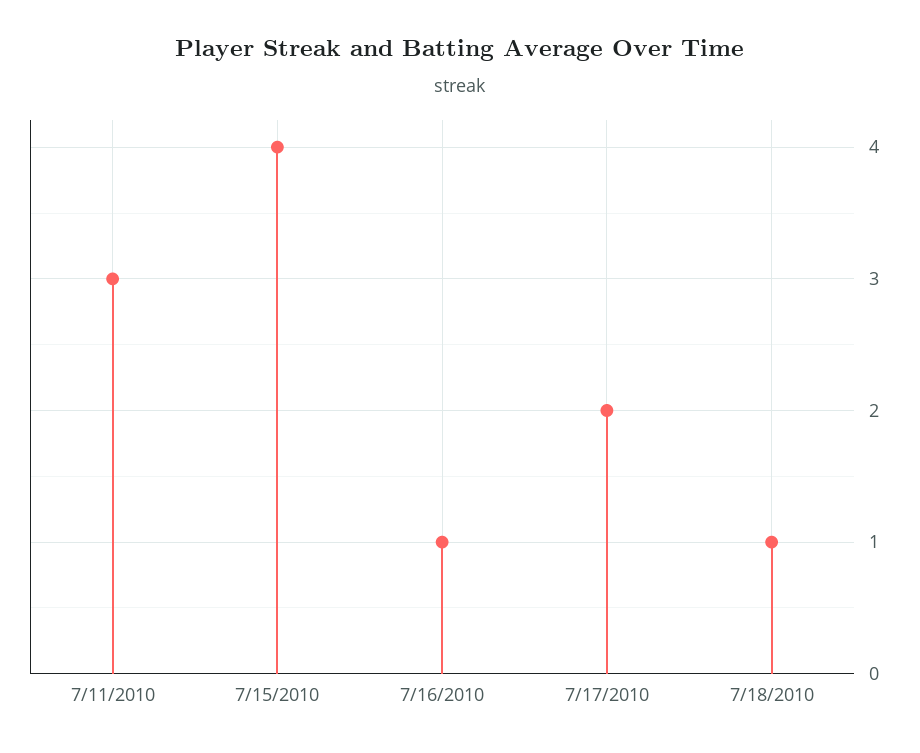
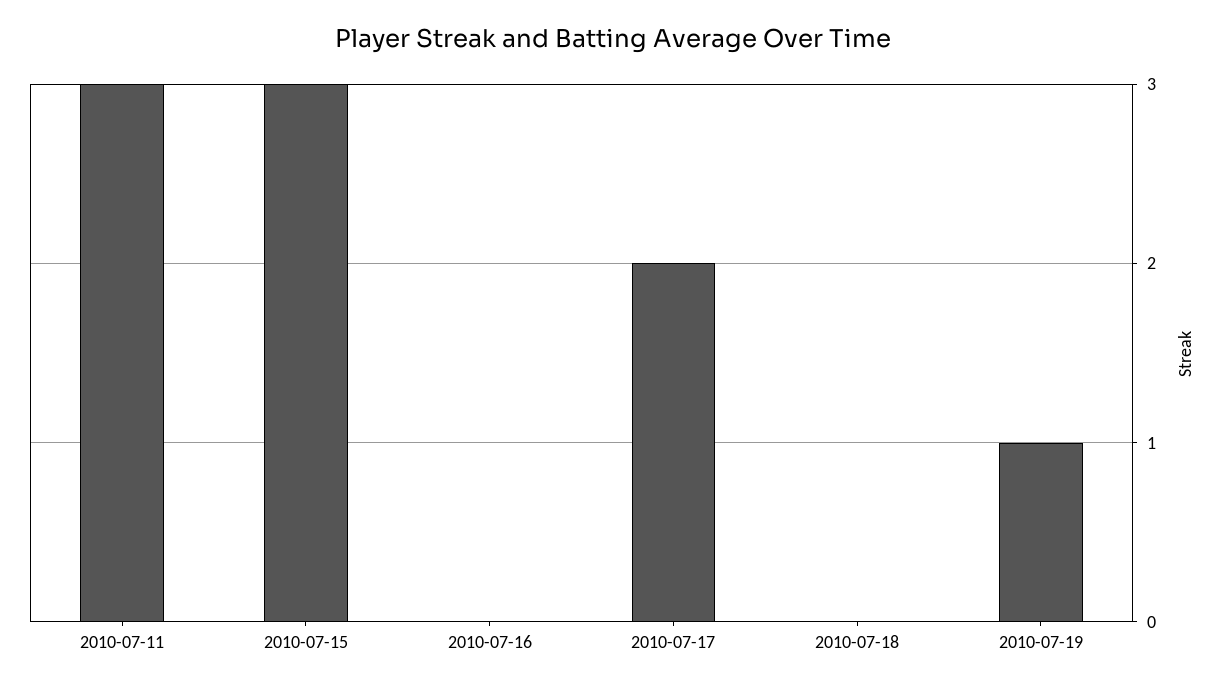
7/15/2010: 4 -> 3
7/16/2010: 1 -> 0
7/18/2010: 1 -> 0
2010-07-19: none -> 1

